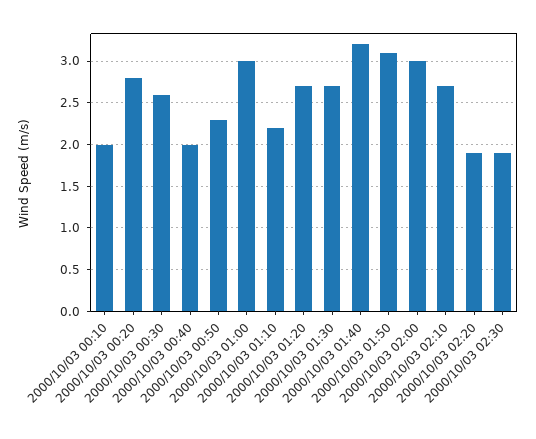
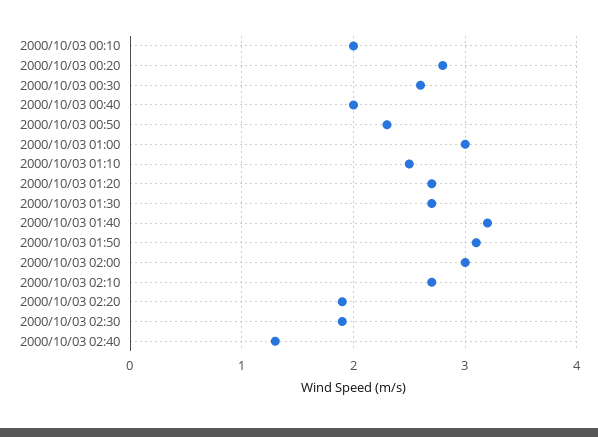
2000/10/03 01:10: 2.2 -> 2.5
2000/10/03 02:40: none -> 1.3

